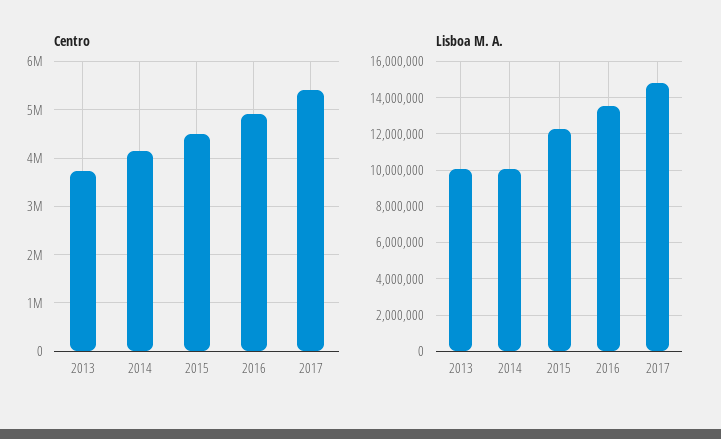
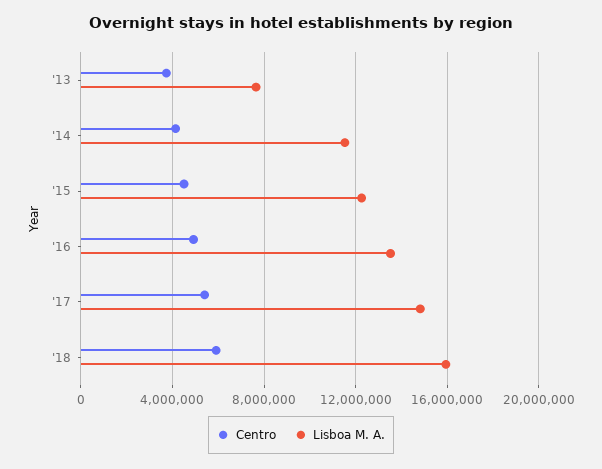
Lisboa M. A., 2013: 10000000 -> 7500000
Lisboa M. A., 2014: 10000000 -> 11500000
Centro, '18: none -> 6000000
Lisboa M. A., '18: none -> 16000000

